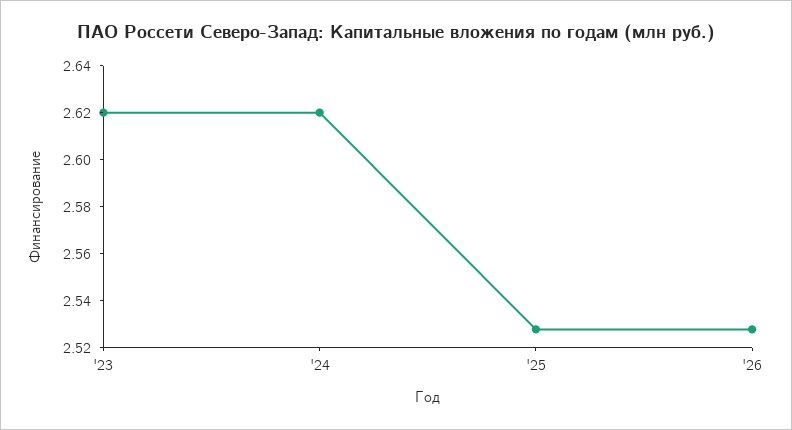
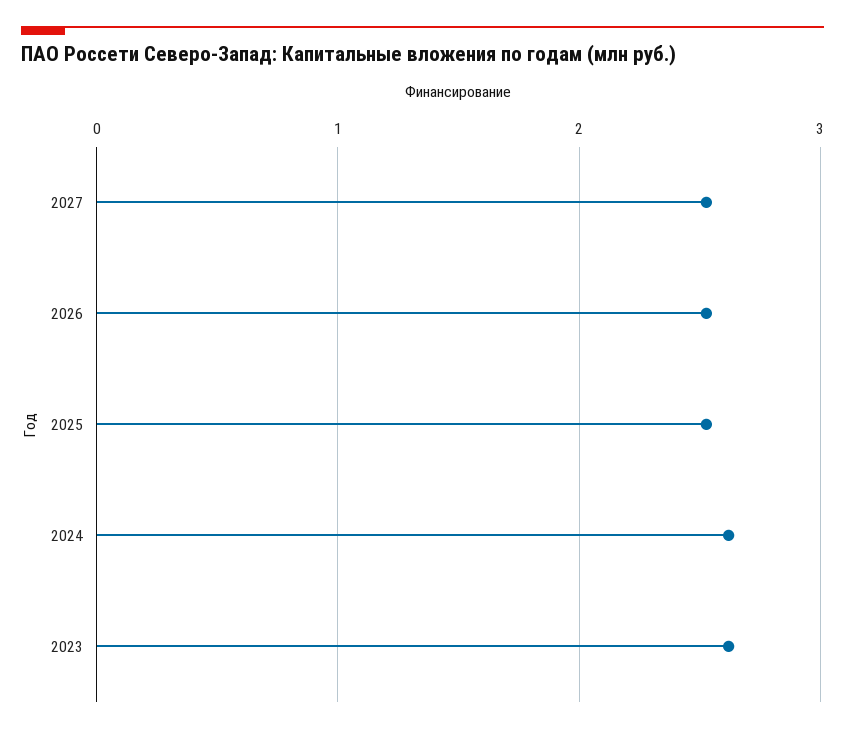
2027: none -> 2.5

